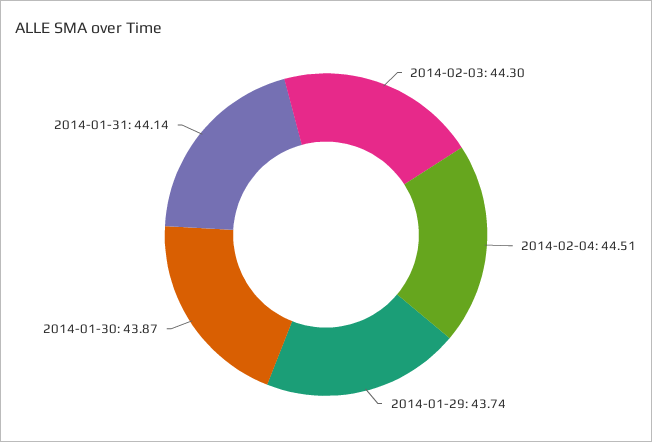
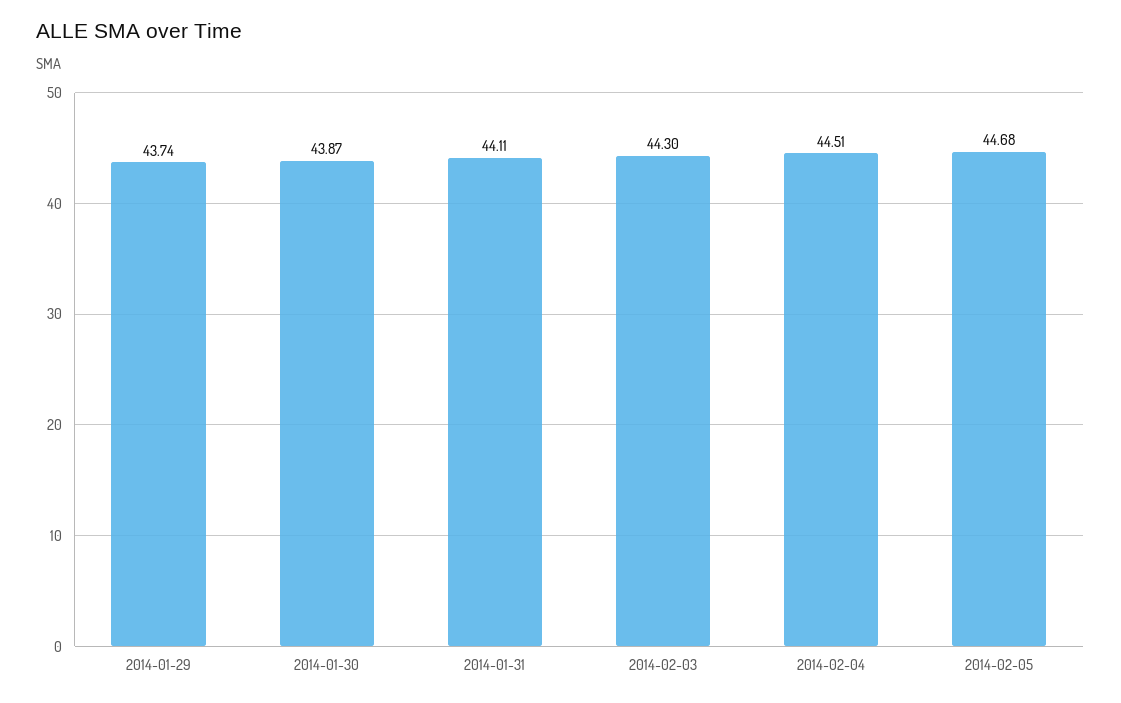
2014-01-31: 44.14 -> 44.11
2014-02-05: none -> 44.68

